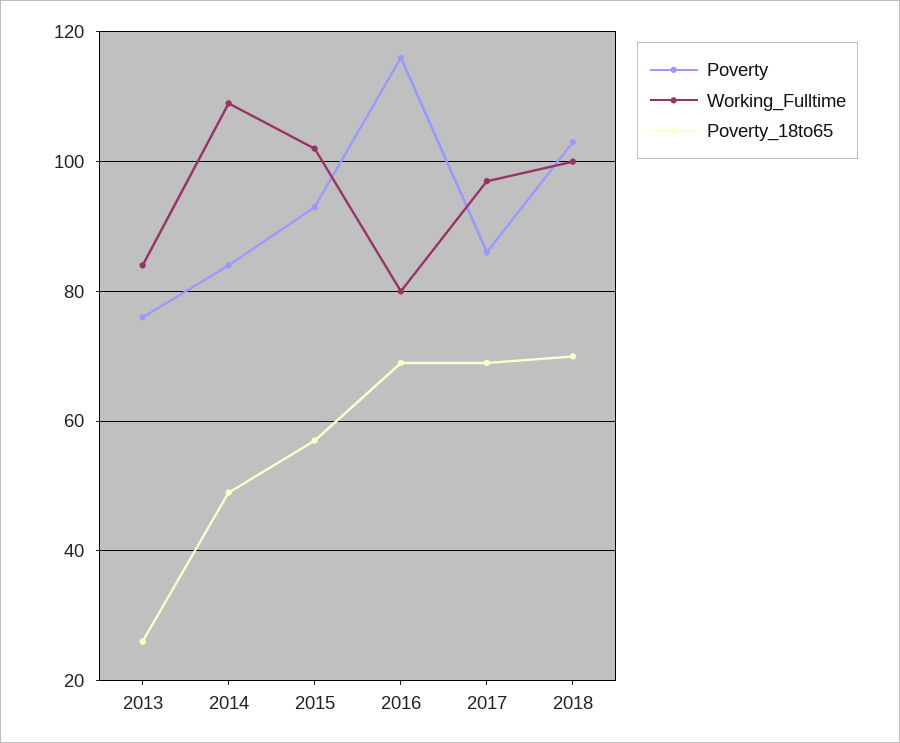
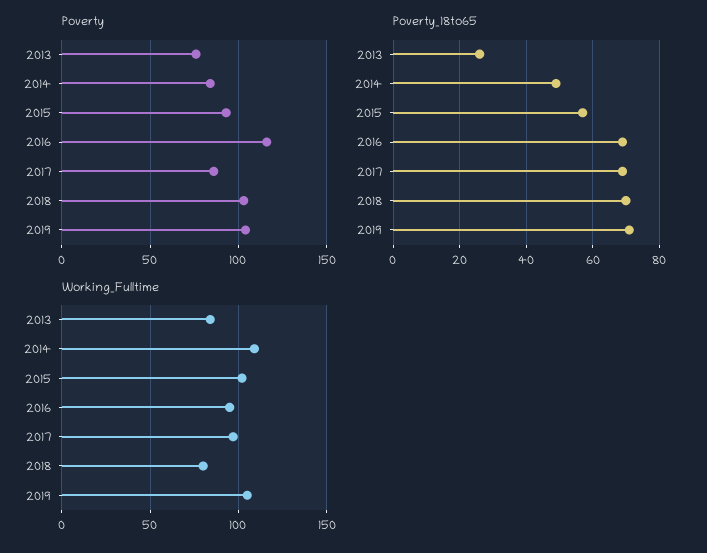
Working_Fulltime, 2016: 80 -> 95
Working_Fulltime, 2018: 100 -> 80
Poverty, 2019: none -> 105
Poverty_18to65, 2019: none -> 70
Working_Fulltime, 2019: none -> 105

